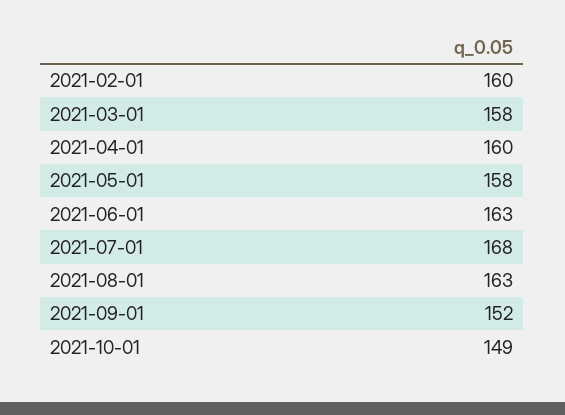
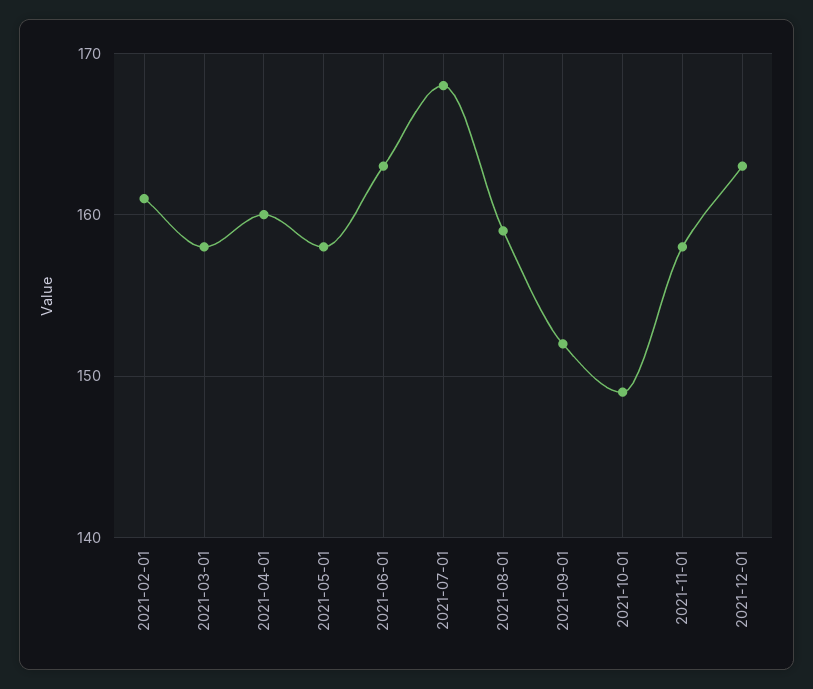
2021-02-01: 160 -> 161
2021-08-01: 163 -> 159
2021-11-01: none -> 158
2021-12-01: none -> 163

